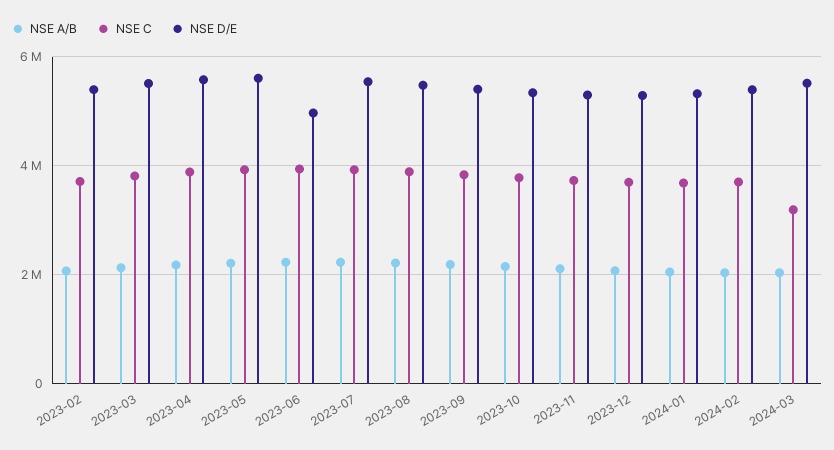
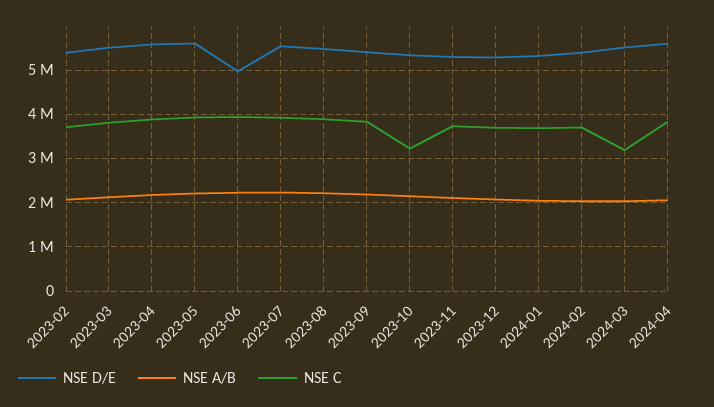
NSE C, 2023-10: 3800000 -> 3200000
NSE D/E, 2024-04: none -> 5600000
NSE A/B, 2024-04: none -> 2000000
NSE C, 2024-04: none -> 3800000

